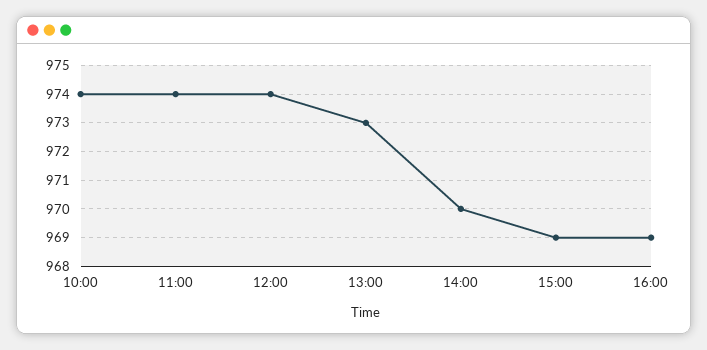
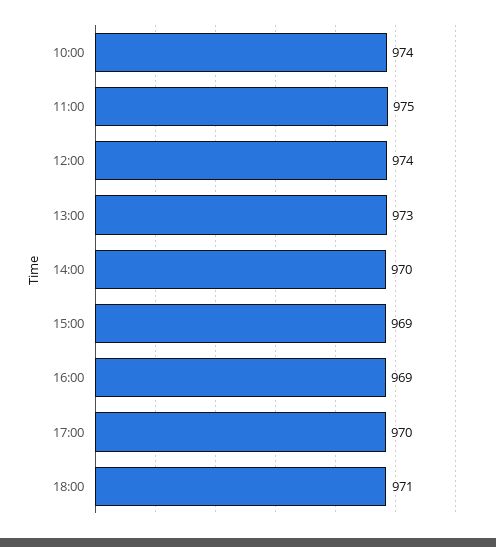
11:00: 974 -> 975
17:00: none -> 970
18:00: none -> 971

